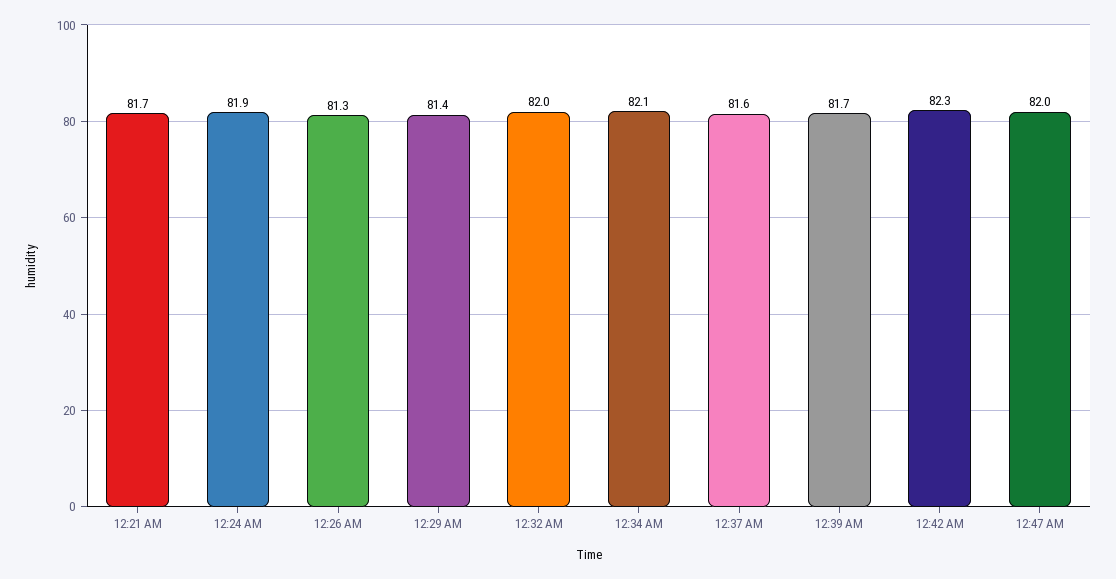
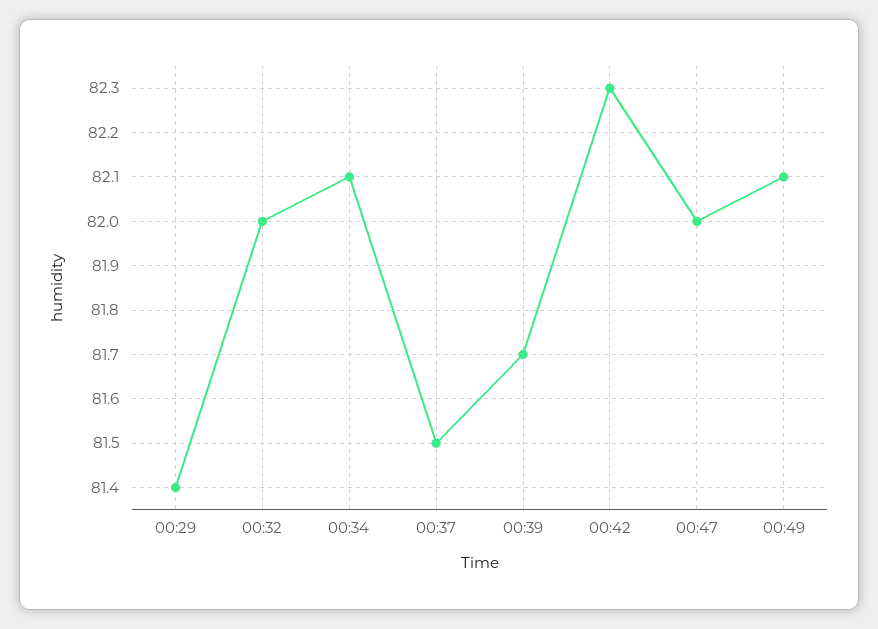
12:21 AM: 81.7 -> none
12:24 AM: 81.9 -> none
12:26 AM: 81.3 -> none
12:37 AM: 81.6 -> 81.5
00:49: none -> 82.1

